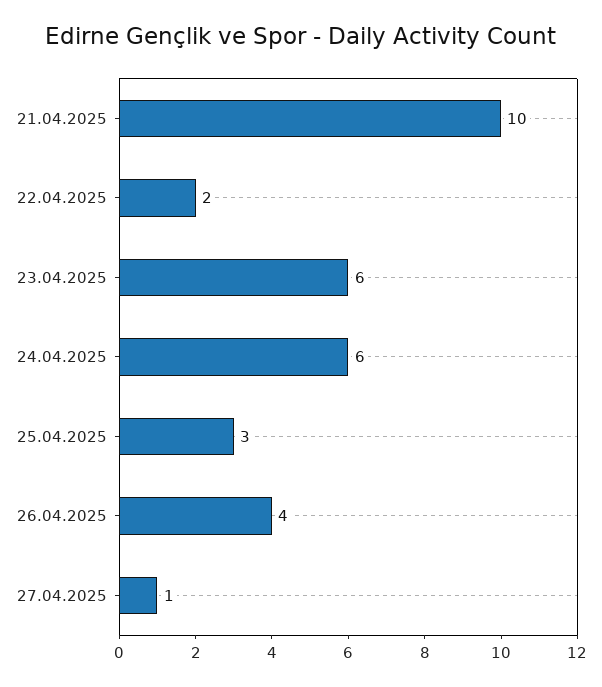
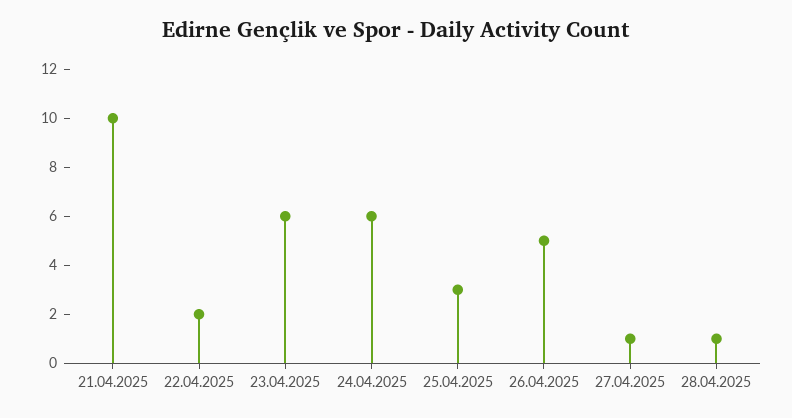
26.04.2025: 4 -> 5
28.04.2025: none -> 1

